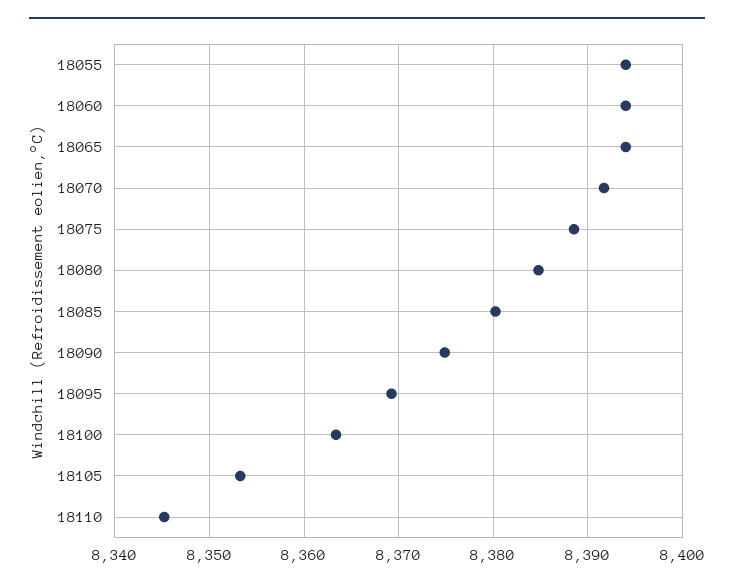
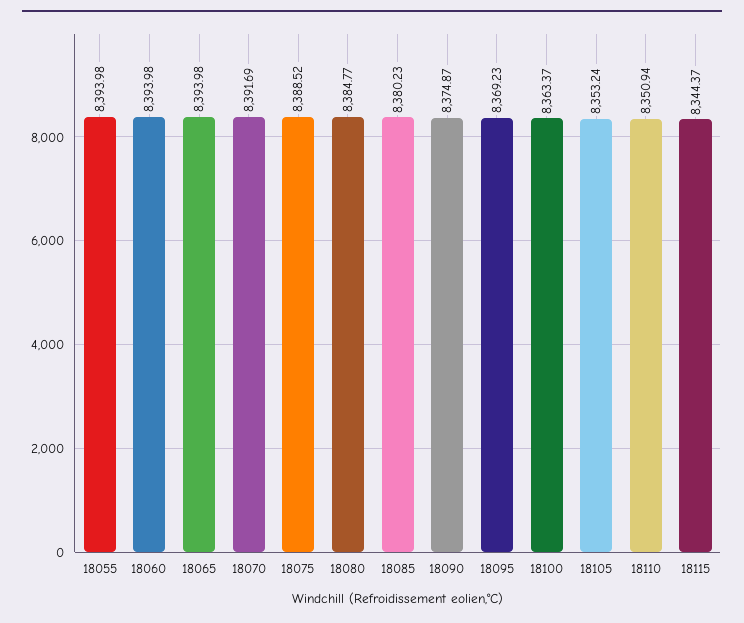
18110: 8345 -> 8350.94
18115: none -> 8344.37

